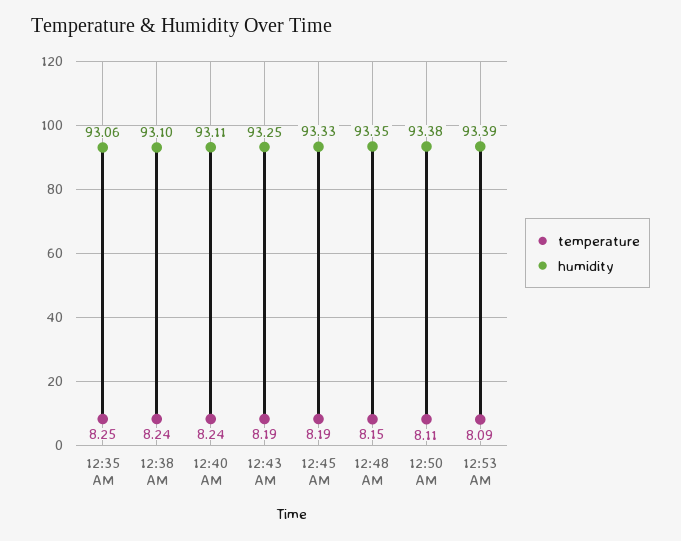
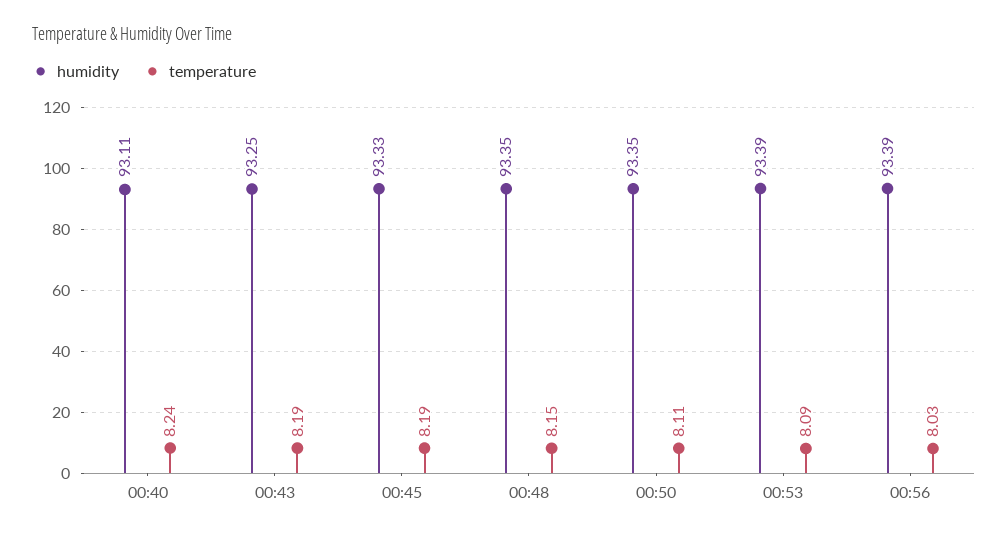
temperature, 12:35 AM: 8.25 -> none
humidity, 12:35 AM: 93.06 -> none
temperature, 12:38 AM: 8.24 -> none
humidity, 12:38 AM: 93.1 -> none
humidity, 12:50 AM: 93.38 -> 93.35
humidity, 00:56: none -> 93.39
temperature, 00:56: none -> 8.03

